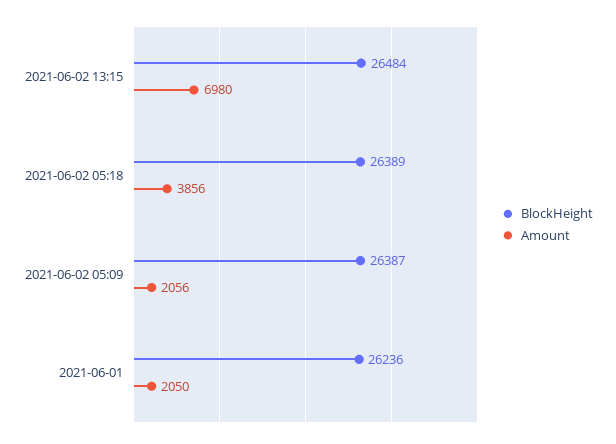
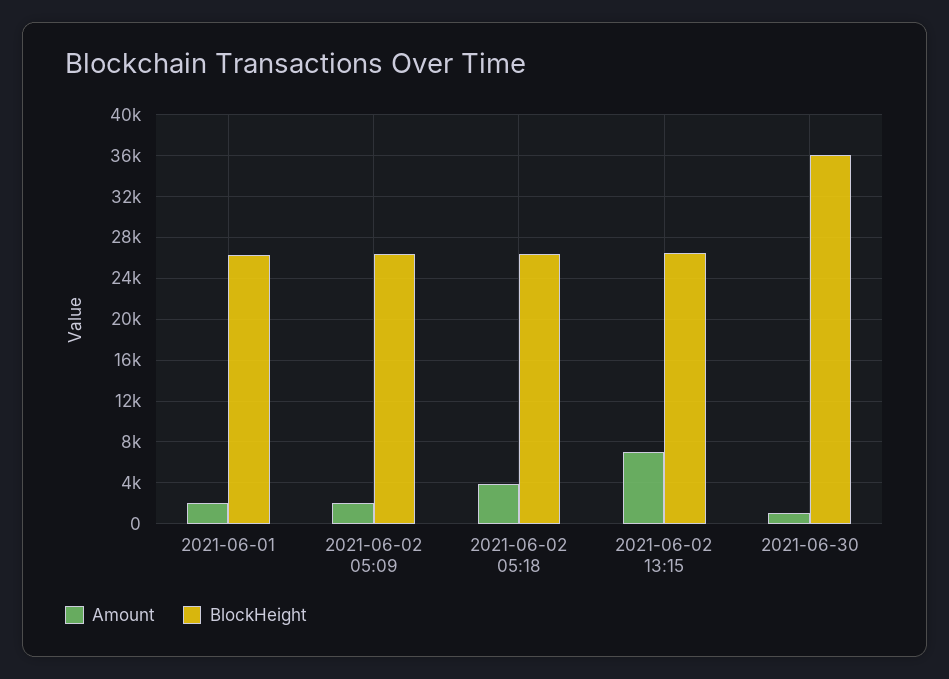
Amount, 2021-06-30: none -> 1000
BlockHeight, 2021-06-30: none -> 36000

